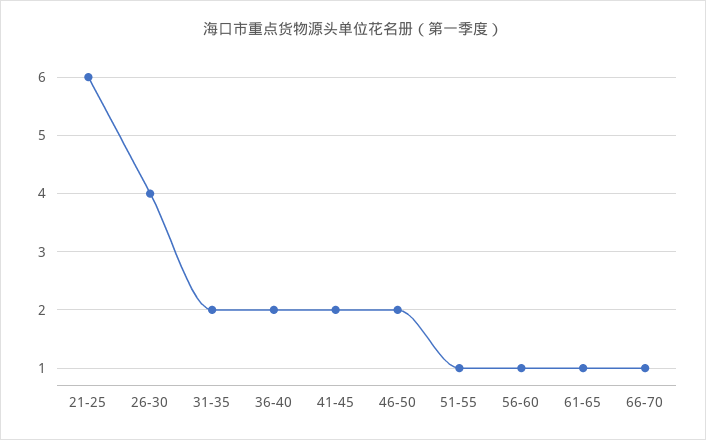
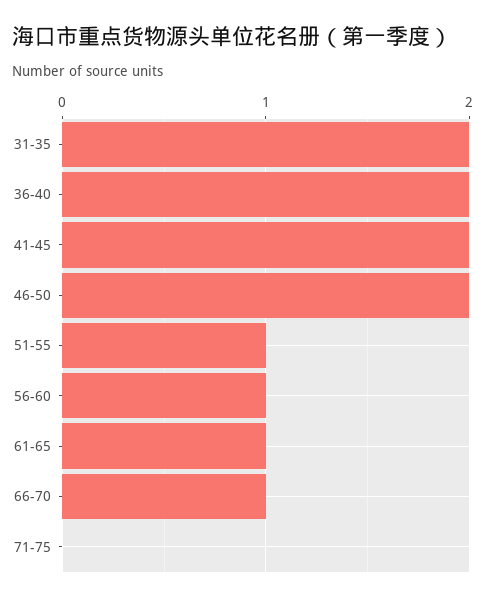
21-25: 6 -> none
26-30: 4 -> none
71-75: none -> 0

